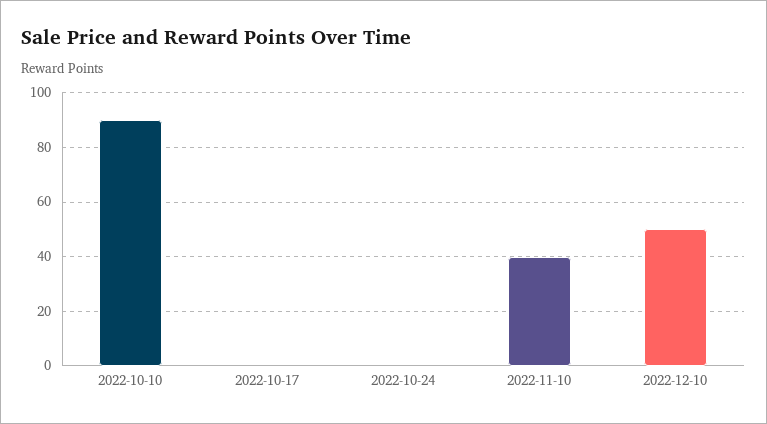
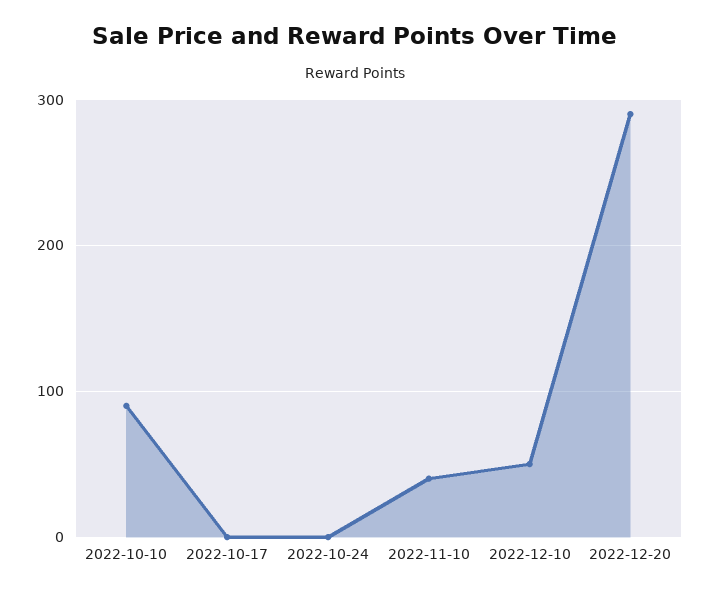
2022-12-20: none -> 290

